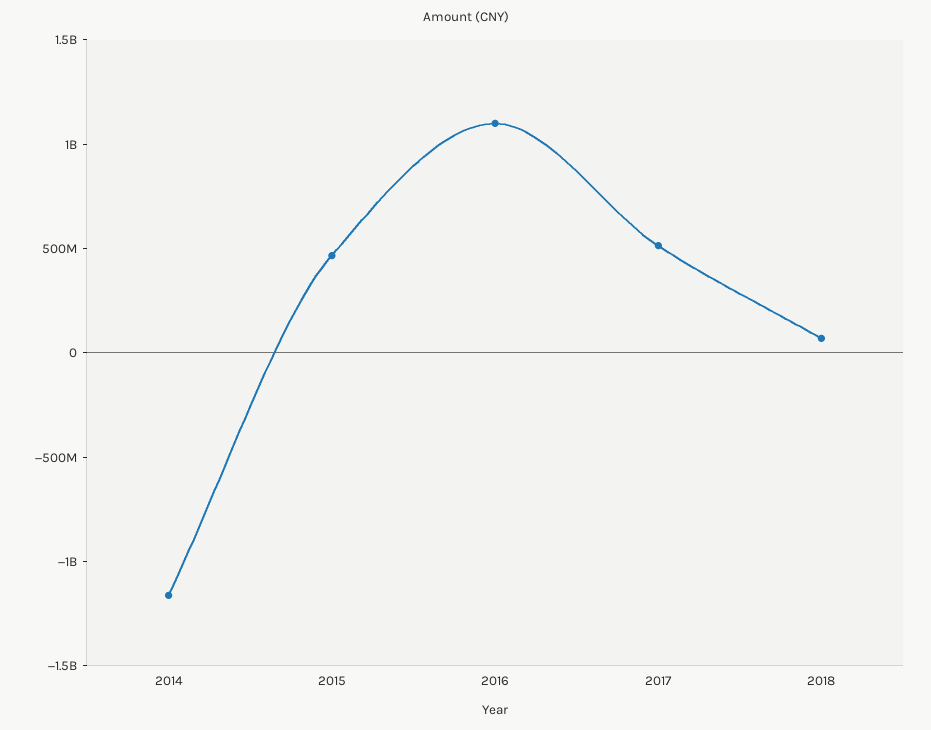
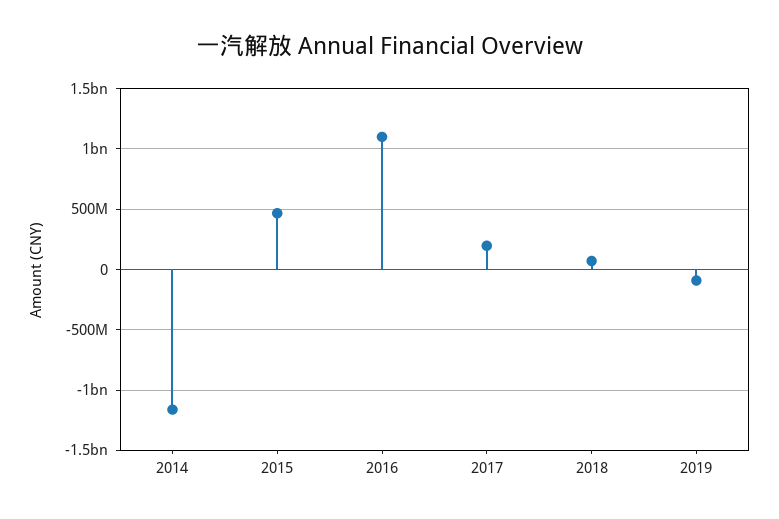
2017: 500000000 -> 200000000
2019: none -> -100000000

